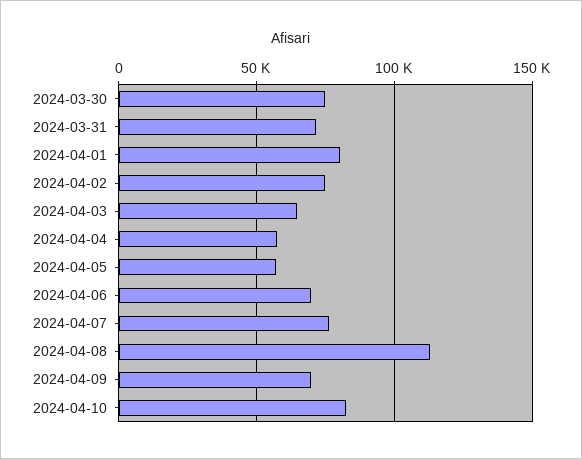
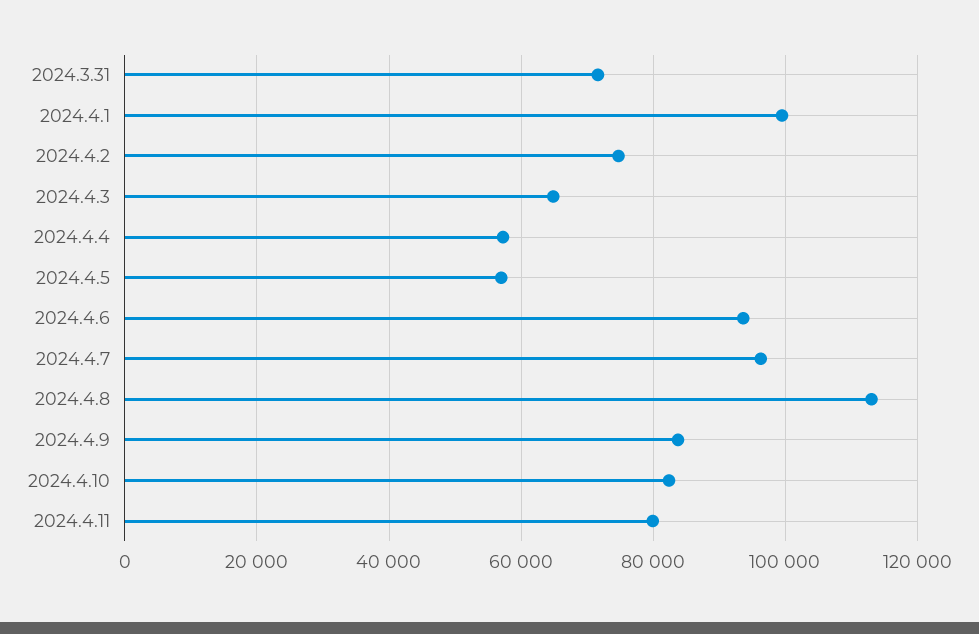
2024-03-30: 75000 -> none
2024-04-01: 80000 -> 100000
2024-04-06: 70000 -> 94000
2024-04-07: 75000 -> 96000
2024-04-09: 70000 -> 84000
2024.4.11: none -> 80000

